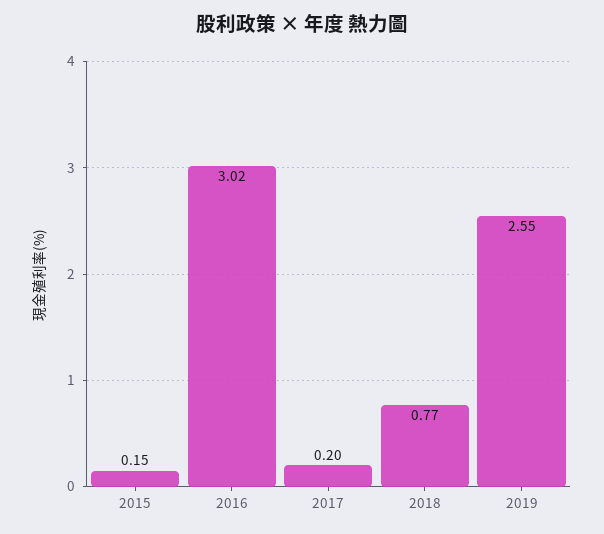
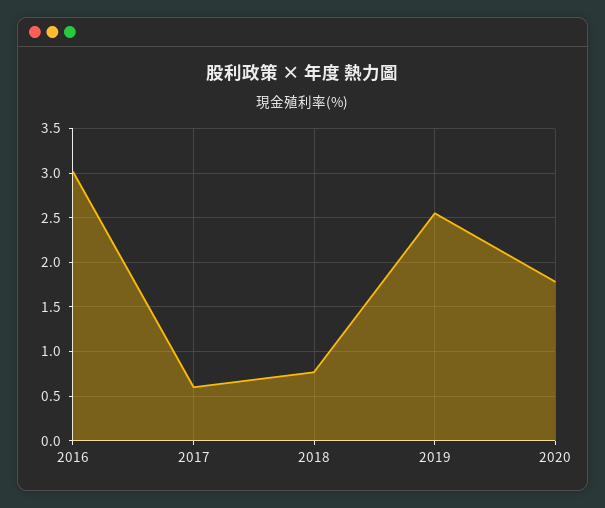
2015: 0.15 -> none
2017: 0.2 -> 0.6
2020: none -> 1.8

